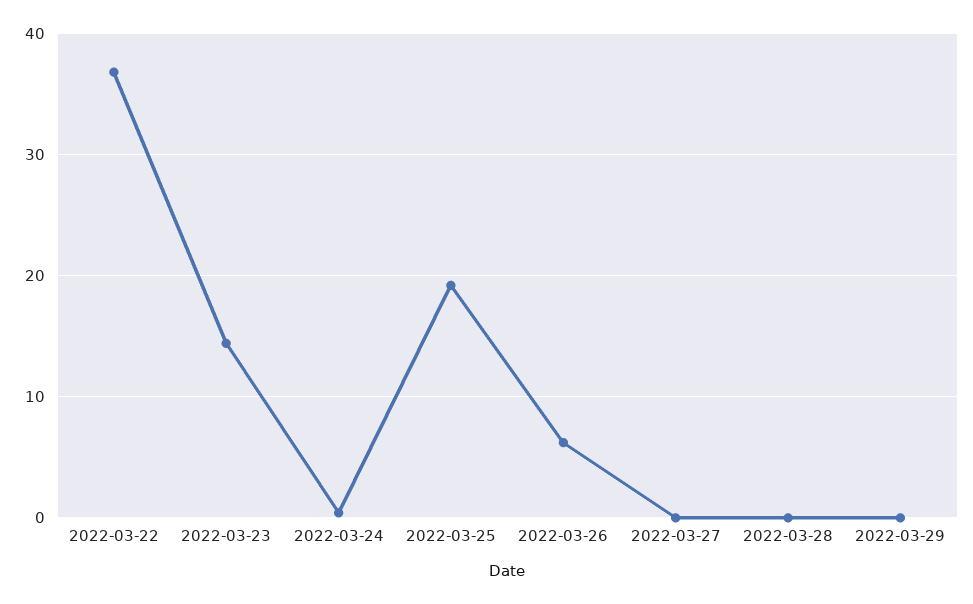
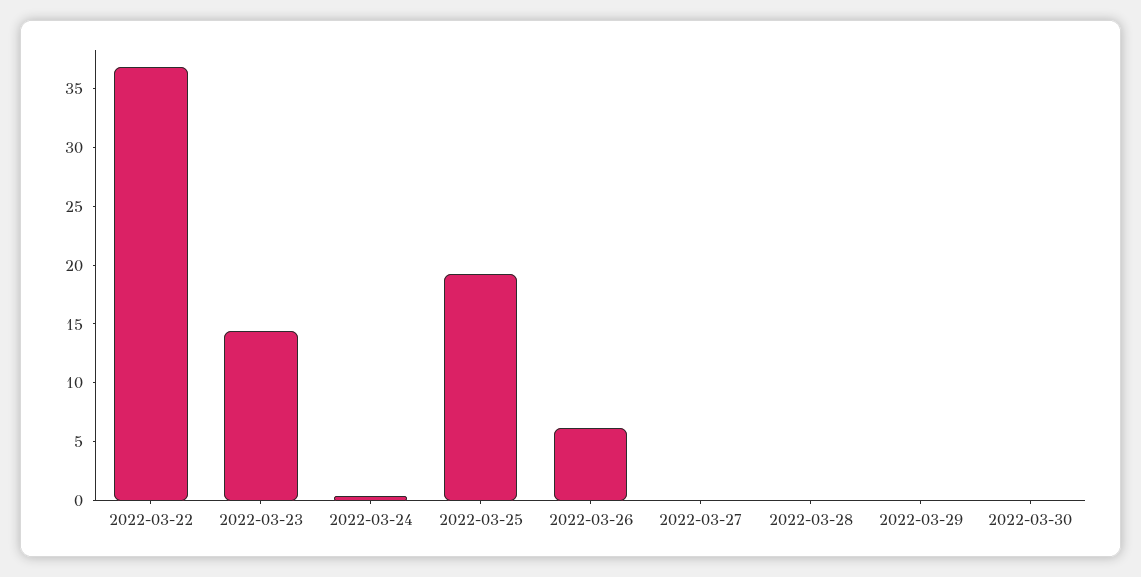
2022-03-30: none -> 0

